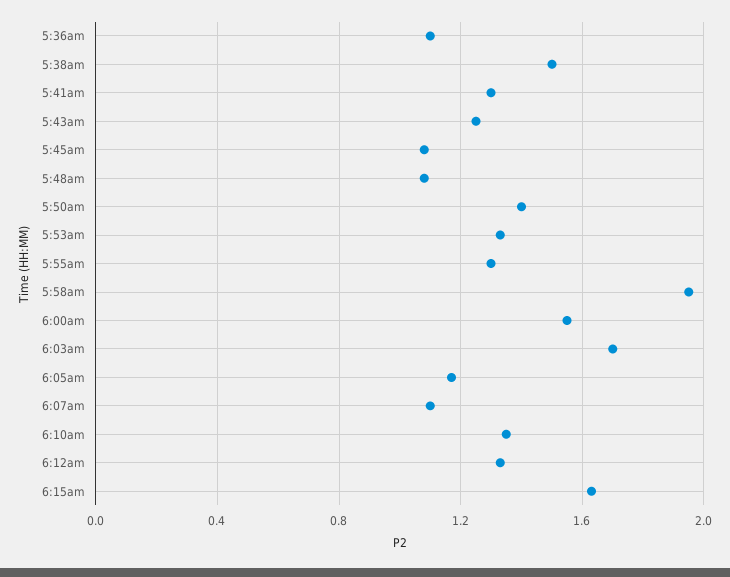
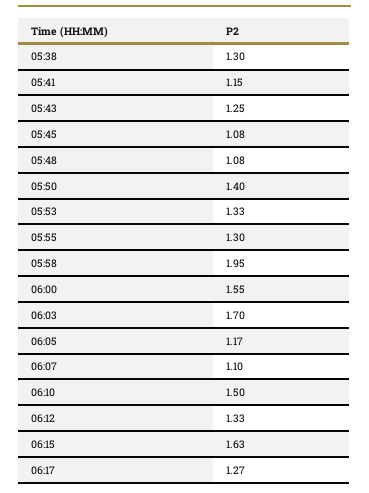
5:36am: 1.1 -> none
5:38am: 1.5 -> 1.3
5:41am: 1.3 -> 1.15
6:10am: 1.35 -> 1.5
06:17: none -> 1.27

